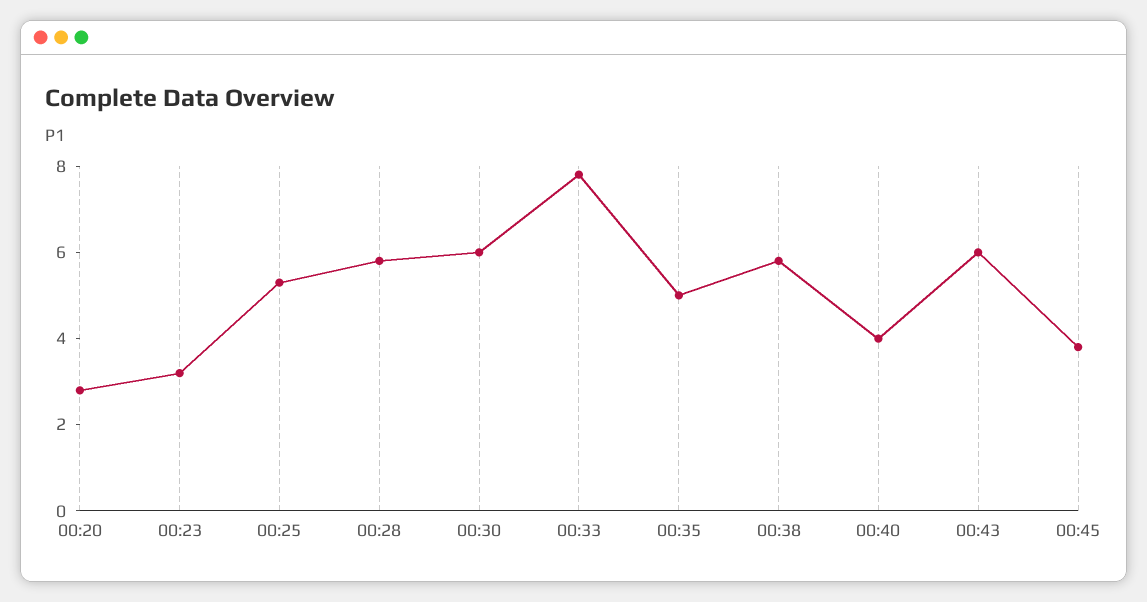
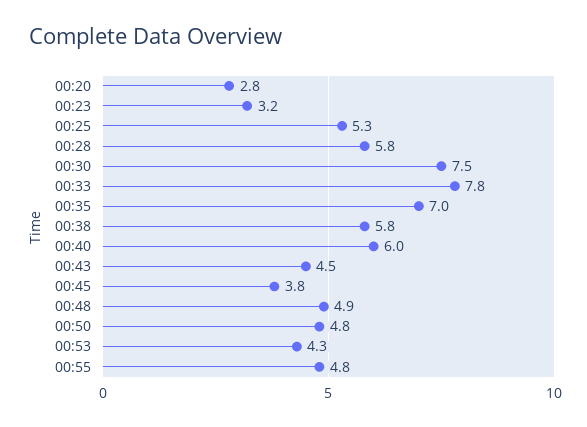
00:30: 6 -> 7.5
00:35: 5 -> 7
00:40: 4 -> 6
00:43: 6 -> 4.5
00:48: none -> 4.9
00:50: none -> 4.8
00:53: none -> 4.3
00:55: none -> 4.8

